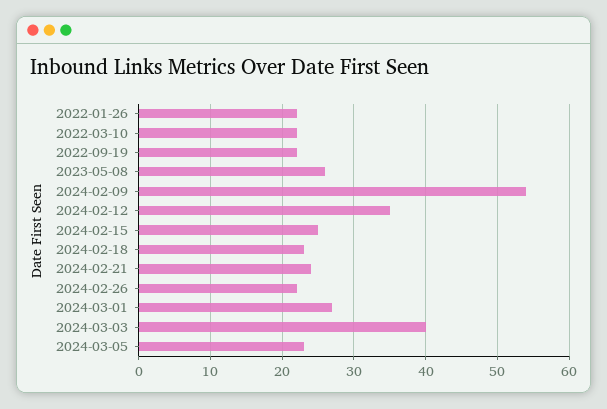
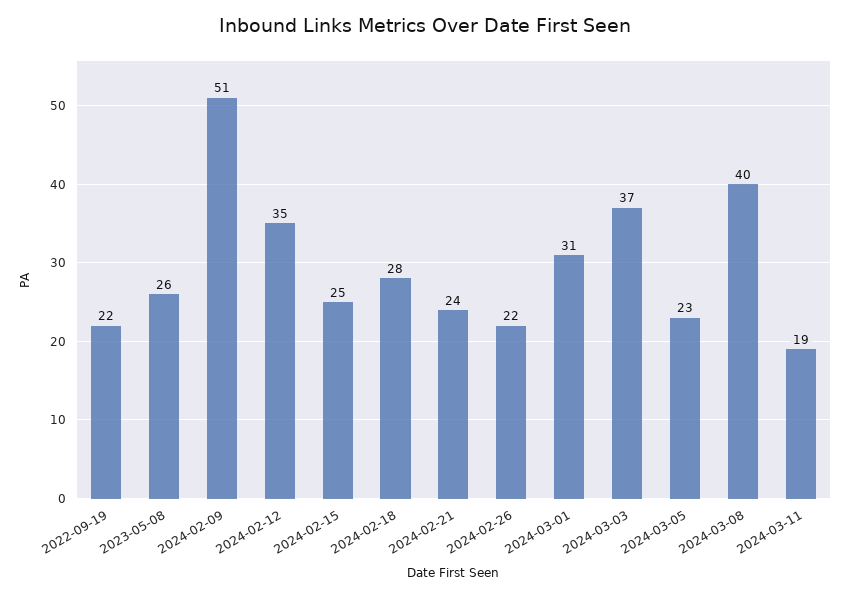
2022-01-26: 22 -> none
2022-03-10: 22 -> none
2024-02-09: 54 -> 51
2024-02-18: 23 -> 28
2024-03-01: 27 -> 31
2024-03-03: 40 -> 37
2024-03-08: none -> 40
2024-03-11: none -> 19

